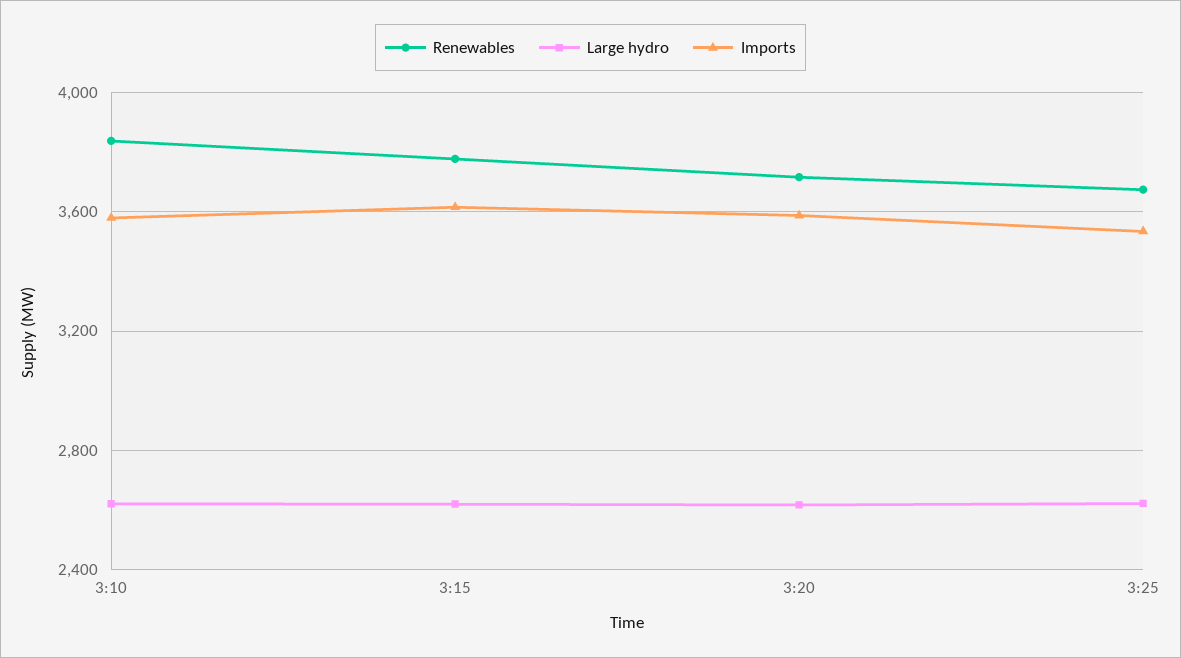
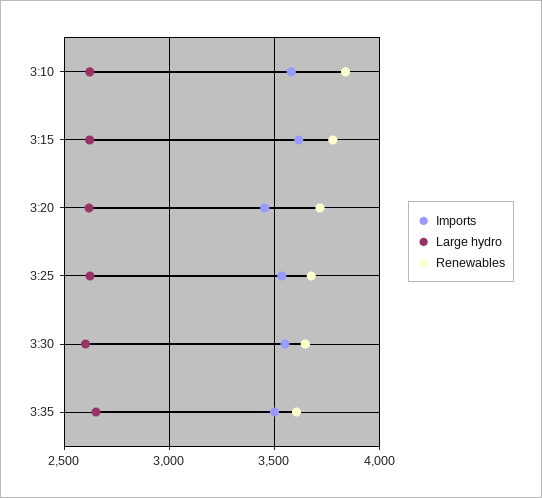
Imports, 3:20: 3600 -> 3450
Imports, 3:30: none -> 3550
Large hydro, 3:30: none -> 2600
Renewables, 3:30: none -> 3650
Imports, 3:35: none -> 3500
Large hydro, 3:35: none -> 2650
Renewables, 3:35: none -> 3600

